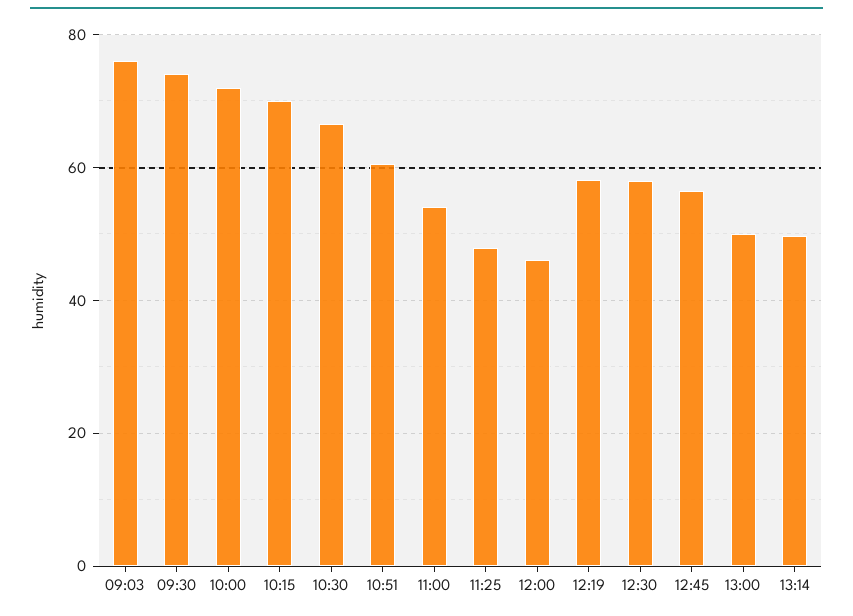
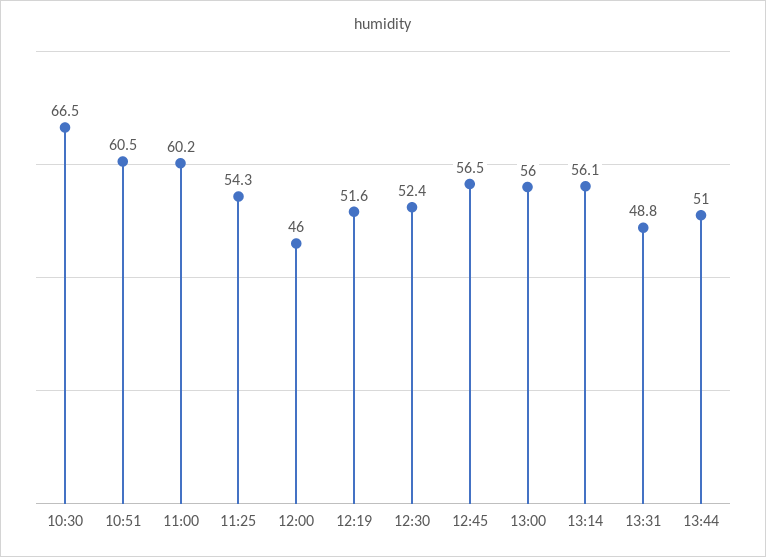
09:03: 76 -> none
09:30: 74 -> none
10:00: 72 -> none
10:15: 70 -> none
11:00: 54 -> 60.2
11:25: 48 -> 54.3
12:19: 58 -> 51.6
12:30: 58 -> 52.4
13:00: 50 -> 56
13:14: 50 -> 56.1
13:31: none -> 48.8
13:44: none -> 51

